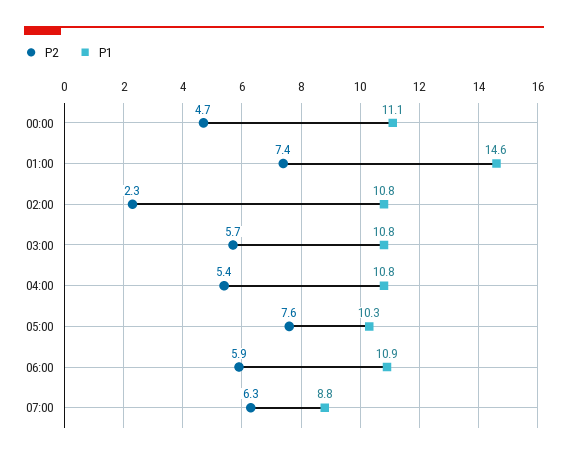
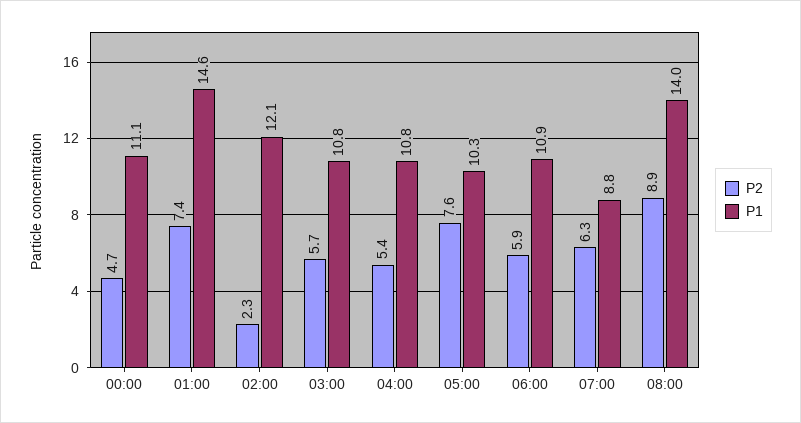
P1, 02:00: 10.8 -> 12.1
P2, 08:00: none -> 8.9
P1, 08:00: none -> 14

